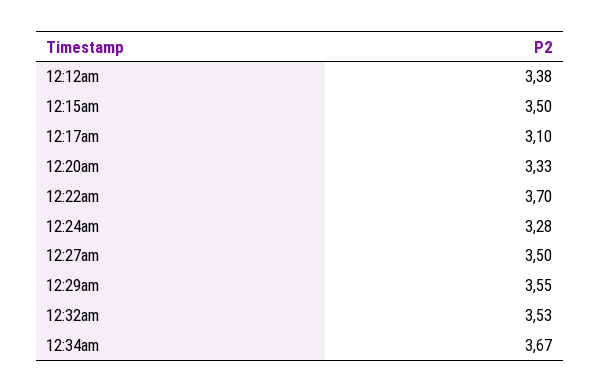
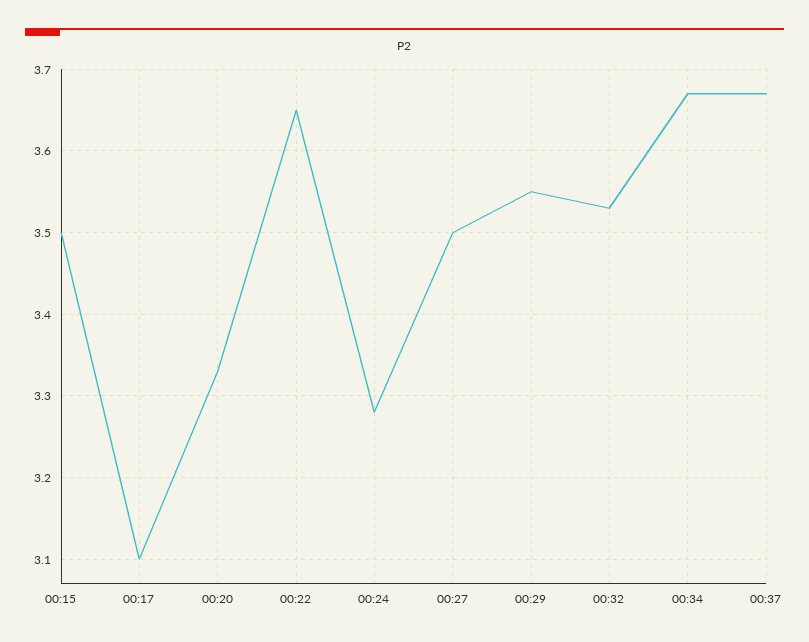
12:12am: 3.38 -> none
12:22am: 3.7 -> 3.65
00:37: none -> 3.67

